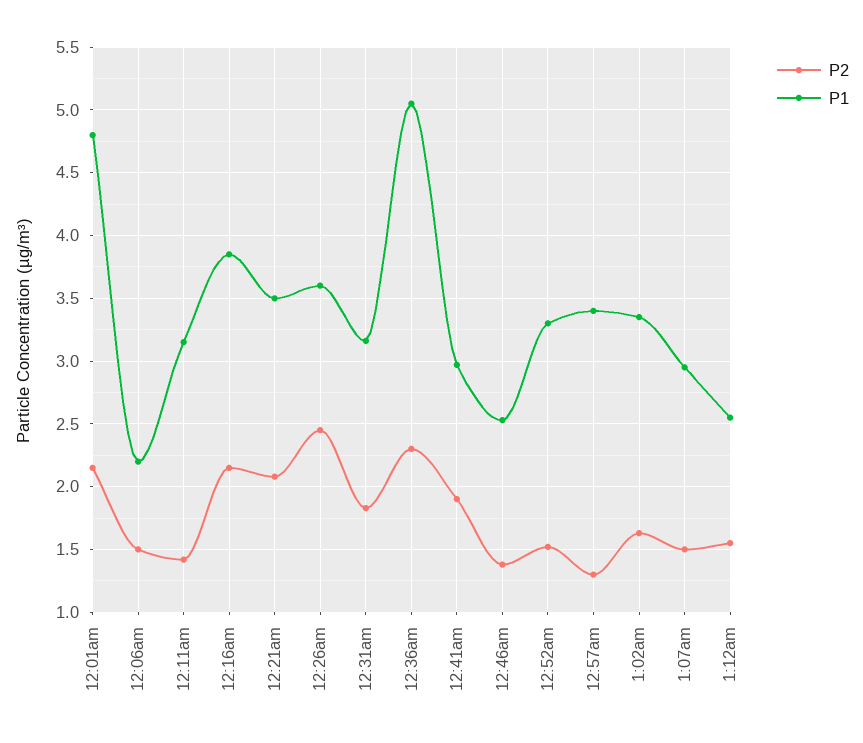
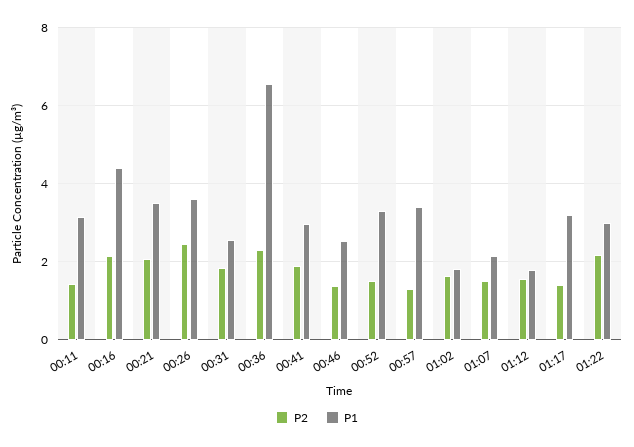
P2, 12:01am: 2.15 -> none
P1, 12:01am: 4.8 -> none
P2, 12:06am: 1.5 -> none
P1, 12:06am: 2.2 -> none
P1, 12:16am: 3.85 -> 4.4
P1, 12:31am: 3.15 -> 2.6
P1, 12:36am: 5.05 -> 6.6
P1, 1:02am: 3.35 -> 1.8
P1, 1:07am: 2.95 -> 2.2
P1, 1:12am: 2.55 -> 1.8
P2, 01:17: none -> 1.4
P1, 01:17: none -> 3.2
P2, 01:22: none -> 2.2
P1, 01:22: none -> 3

